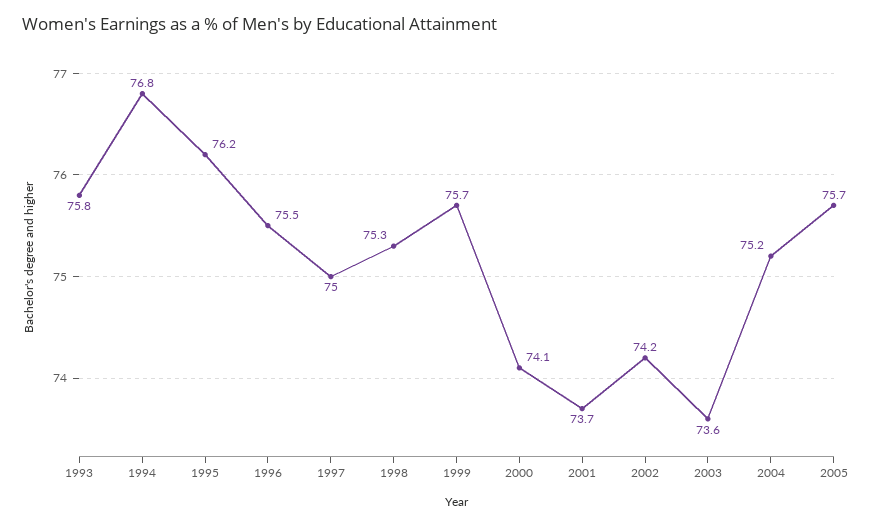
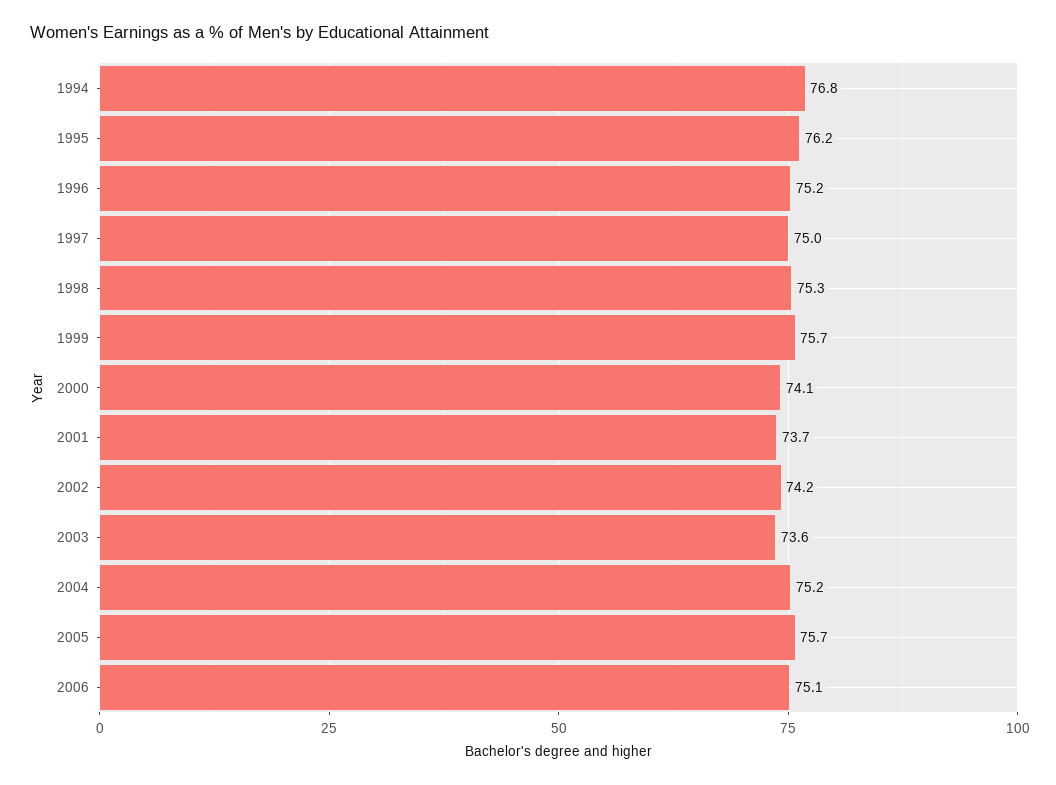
1993: 75.8 -> none
1996: 75.5 -> 75.2
2006: none -> 75.1

